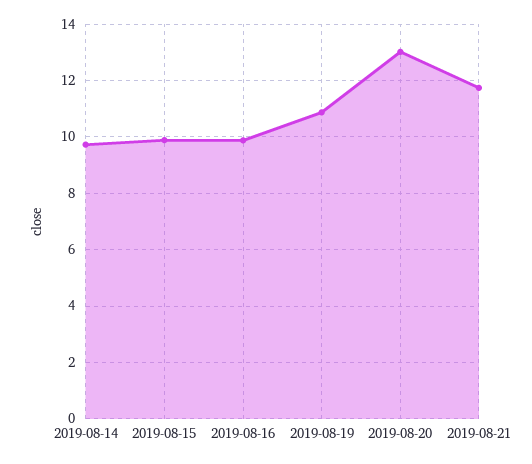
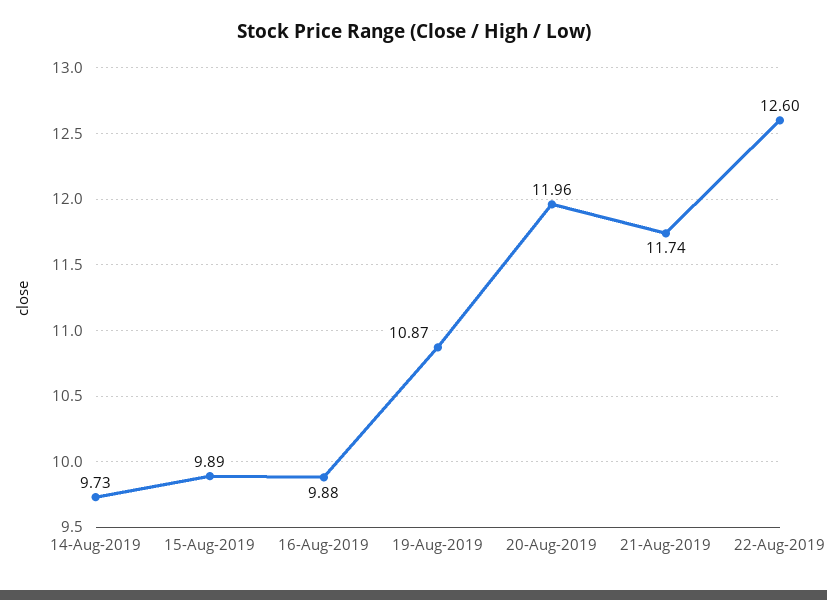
2019-08-20: 13 -> 11.96
22-Aug-2019: none -> 12.6

